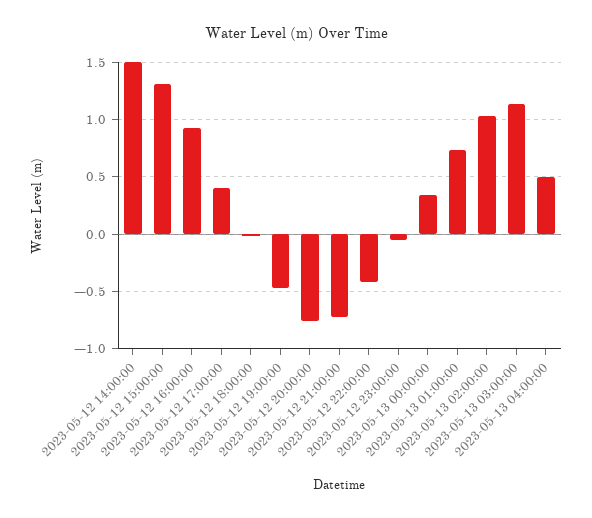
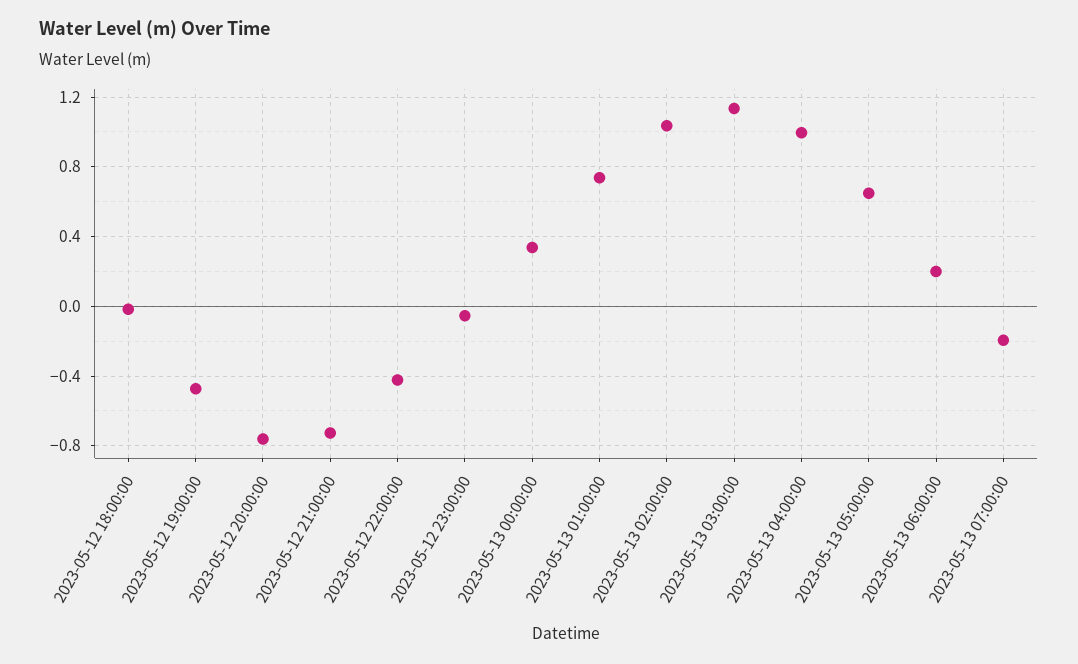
2023-05-12 14:00:00: 1.5 -> none
2023-05-12 15:00:00: 1.3 -> none
2023-05-12 16:00:00: 0.9 -> none
2023-05-12 17:00:00: 0.4 -> none
2023-05-13 04:00:00: 0.5 -> 1
2023-05-13 05:00:00: none -> 0.65
2023-05-13 06:00:00: none -> 0.2
2023-05-13 07:00:00: none -> -0.2

